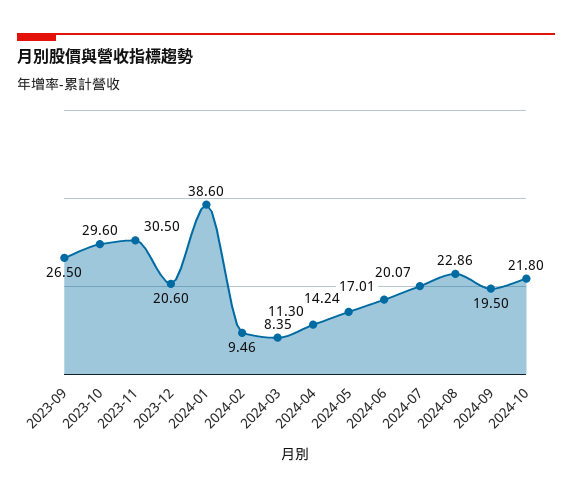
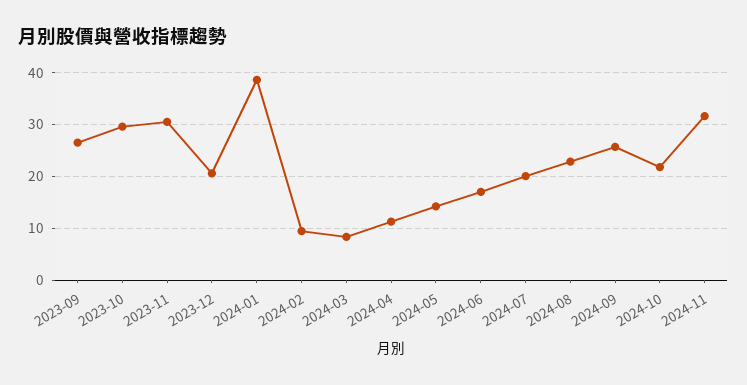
2024-09: 19.5 -> 26
2024-11: none -> 32

